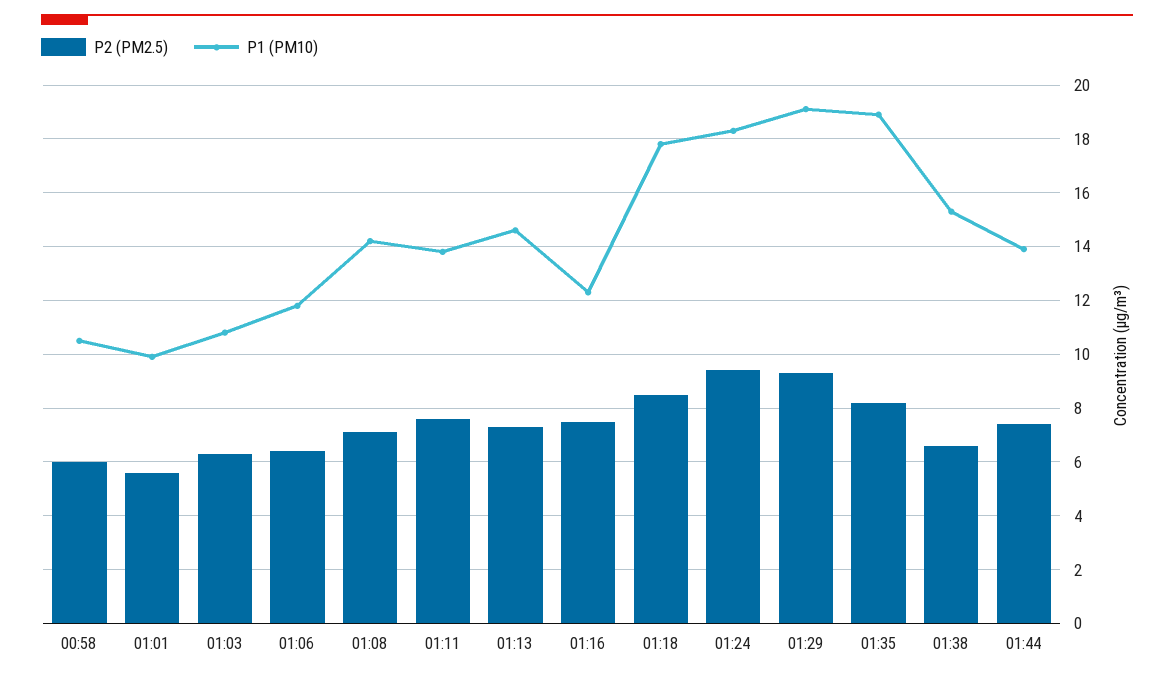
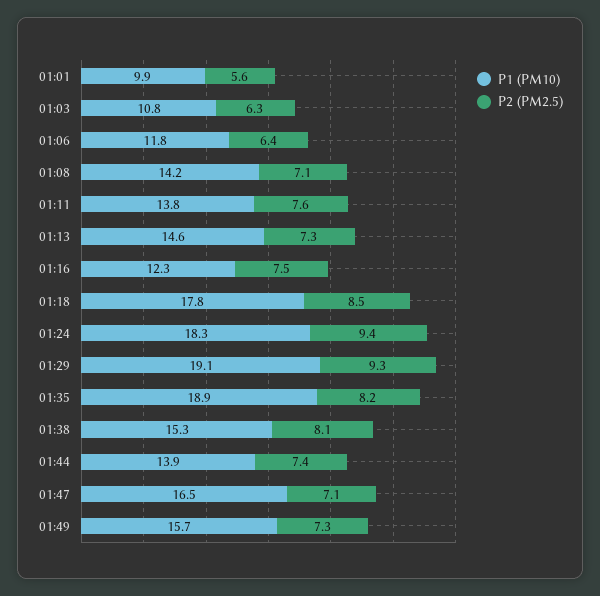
P2 (PM2.5), 00:58: 6 -> none
P1 (PM10), 00:58: 10.5 -> none
P2 (PM2.5), 01:38: 6.5 -> 8.1
P1 (PM10), 01:47: none -> 16.5
P2 (PM2.5), 01:47: none -> 7.1
P1 (PM10), 01:49: none -> 15.7
P2 (PM2.5), 01:49: none -> 7.3

